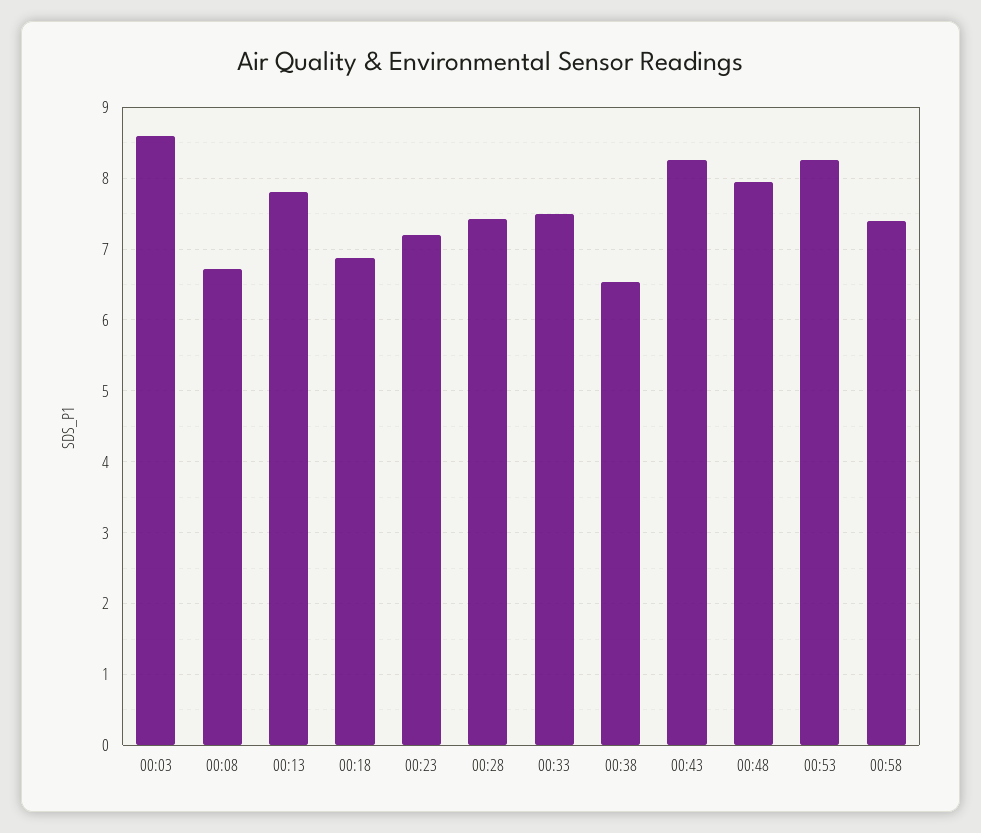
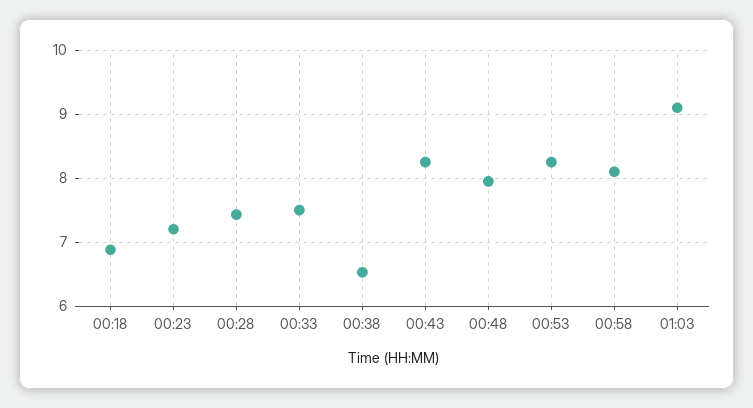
00:03: 8.6 -> none
00:08: 6.7 -> none
00:13: 7.8 -> none
00:58: 7.4 -> 8.1
01:03: none -> 9.1

